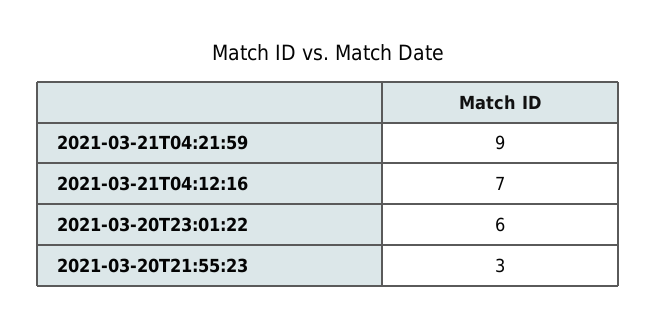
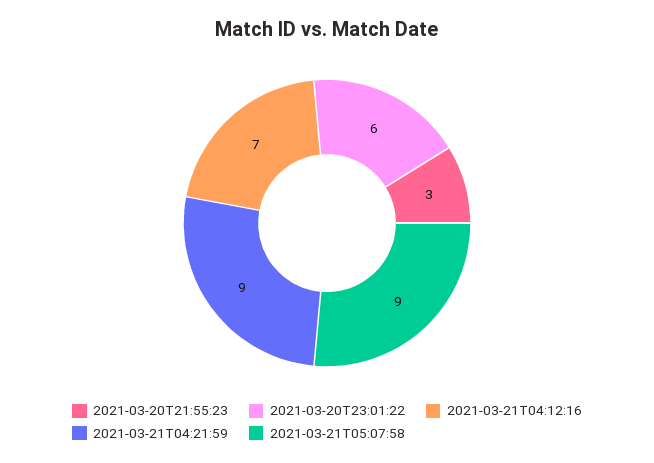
2021-03-21T05:07:58: none -> 9

